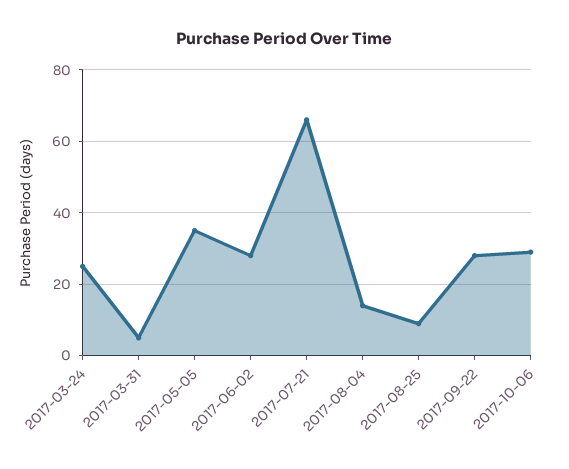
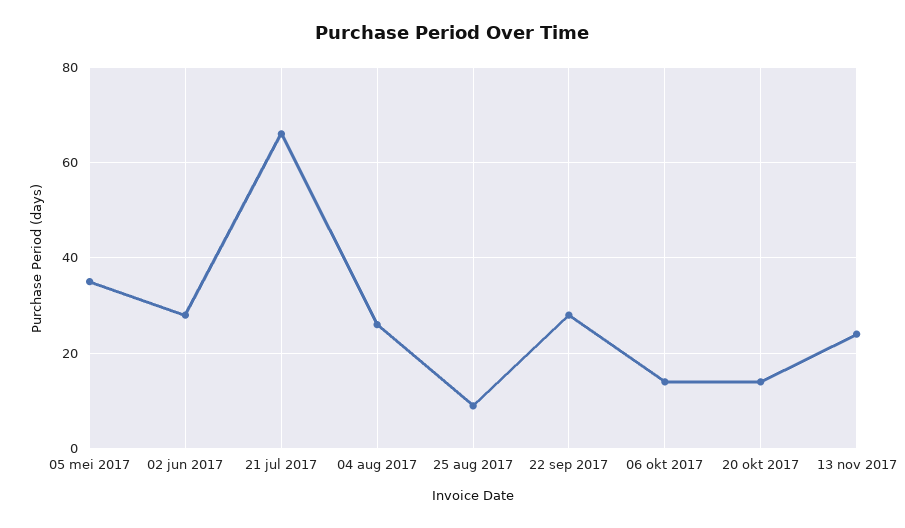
2017-03-24: 25 -> none
2017-03-31: 5 -> none
2017-08-04: 15 -> 25
2017-10-06: 30 -> 15
20 okt 2017: none -> 15
13 nov 2017: none -> 25

